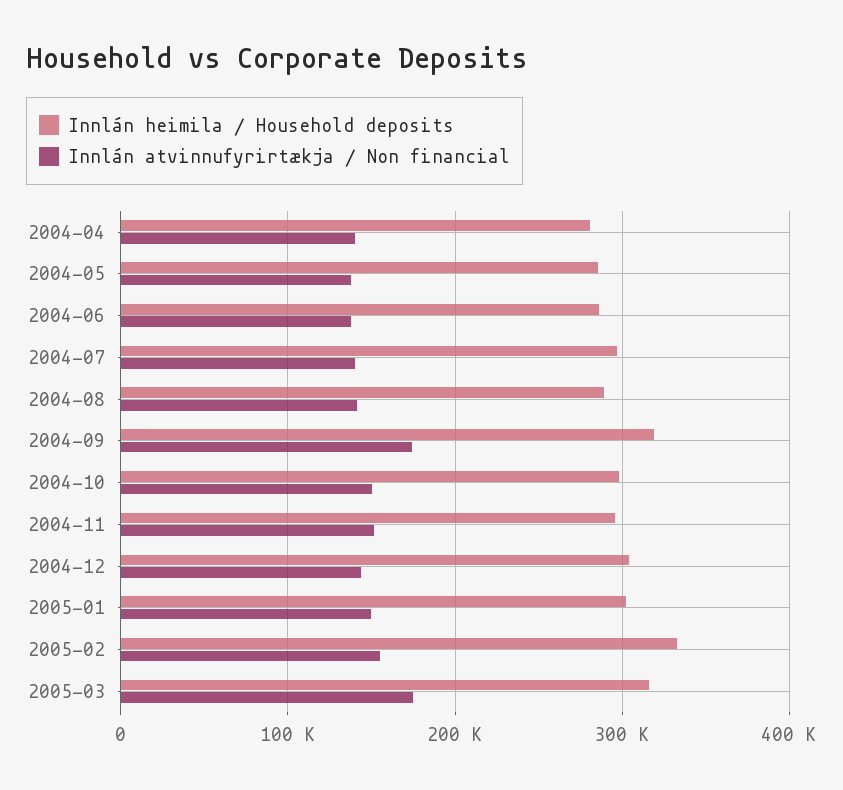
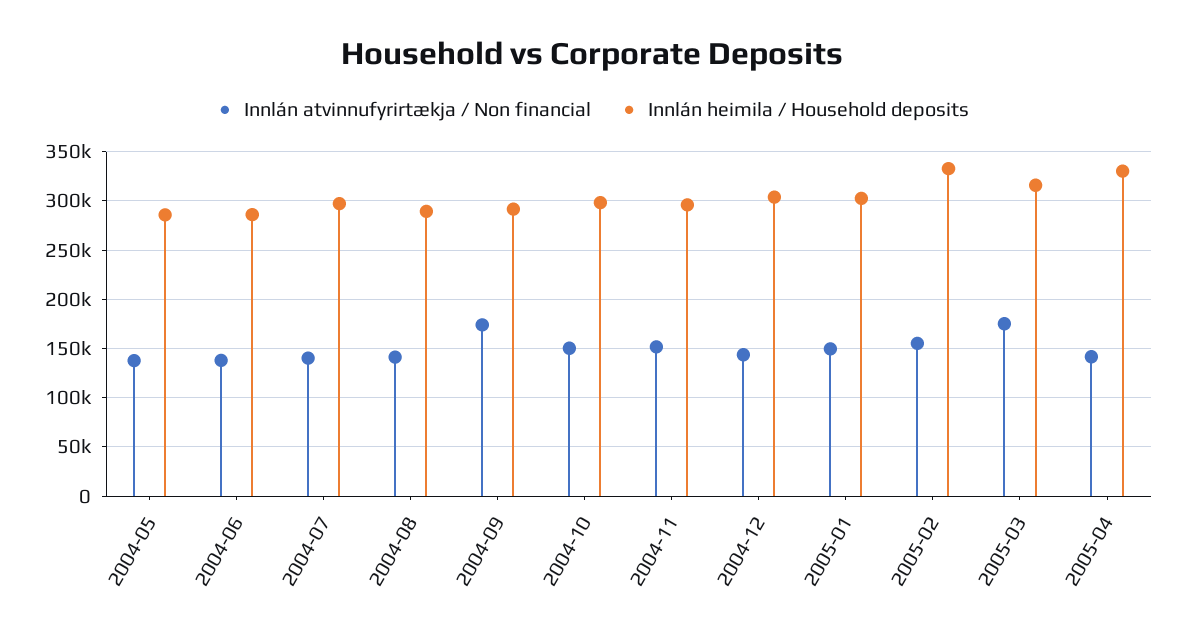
Innlán heimila / Household deposits, 2004-04: 280000 -> none
Innlán atvinnufyrirtækja / Non financial, 2004-04: 140000 -> none
Innlán heimila / Household deposits, 2004-09: 320000 -> 290000
Innlán atvinnufyrirtækja / Non financial, 2005-04: none -> 140000
Innlán heimila / Household deposits, 2005-04: none -> 330000

